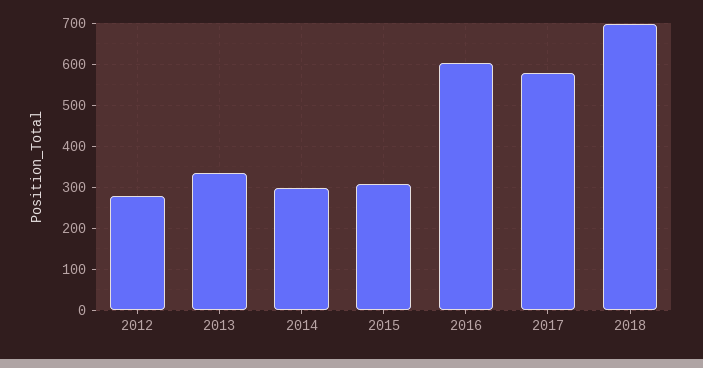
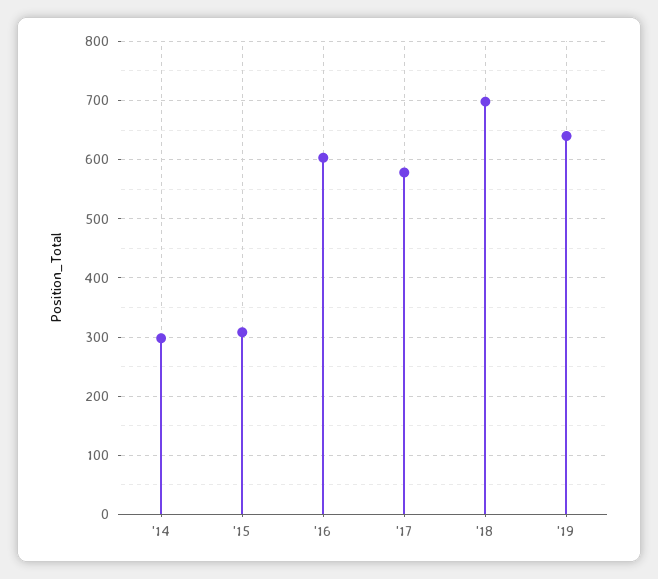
2012: 280 -> none
2013: 340 -> none
'19: none -> 640

